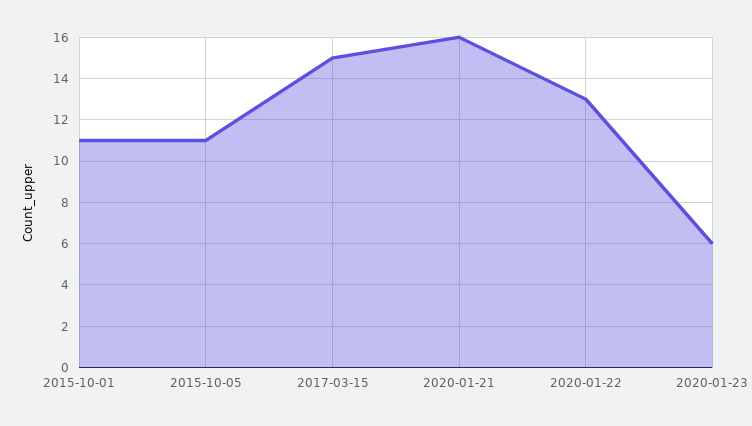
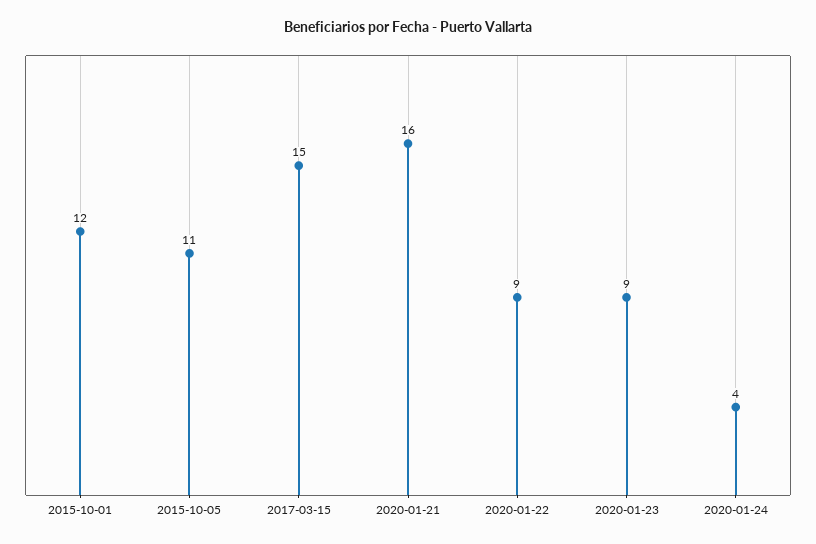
2015-10-01: 11 -> 12
2020-01-22: 13 -> 9
2020-01-23: 6 -> 9
2020-01-24: none -> 4

